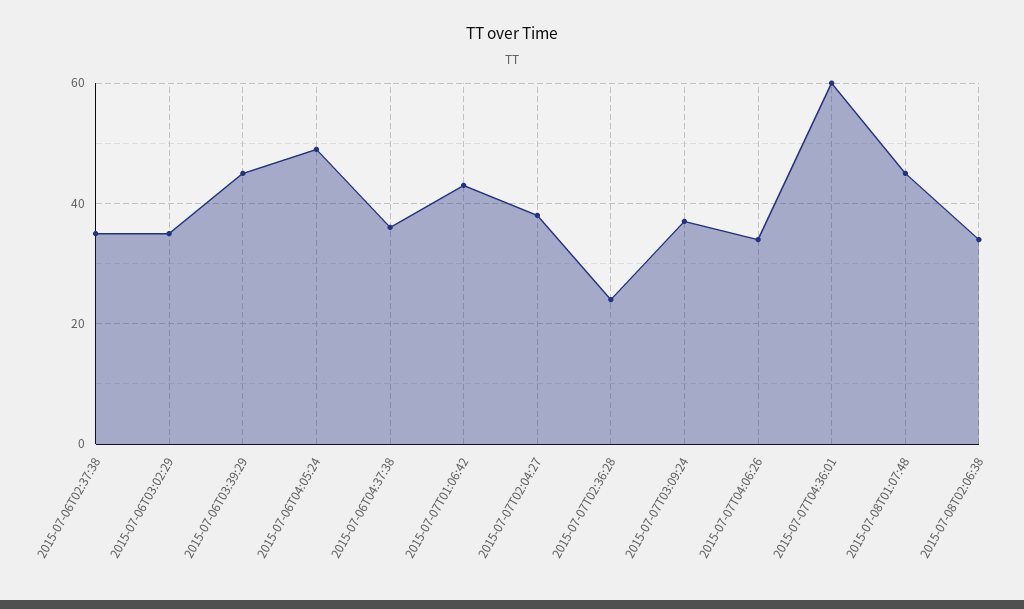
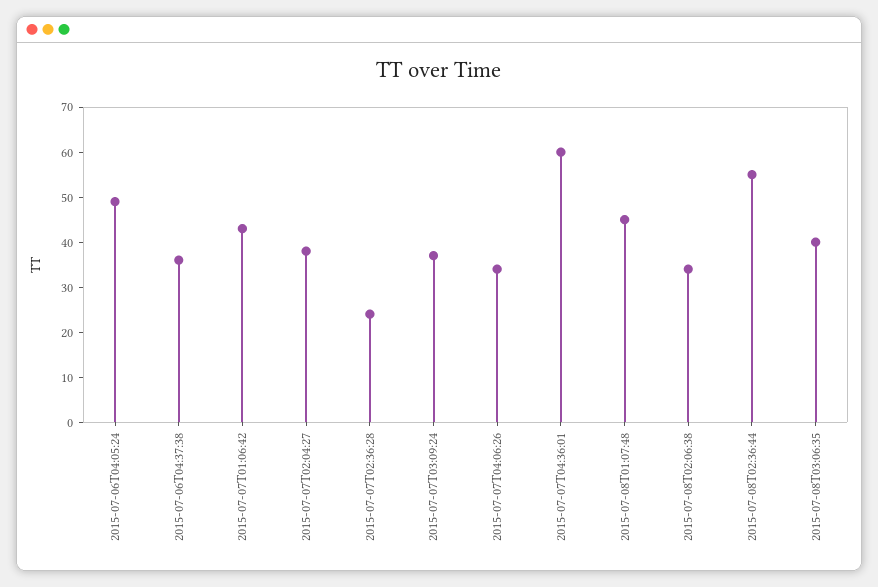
2015-07-06T02:37:38: 35 -> none
2015-07-06T03:02:29: 35 -> none
2015-07-06T03:39:29: 45 -> none
2015-07-08T02:36:44: none -> 55
2015-07-08T03:06:35: none -> 40

